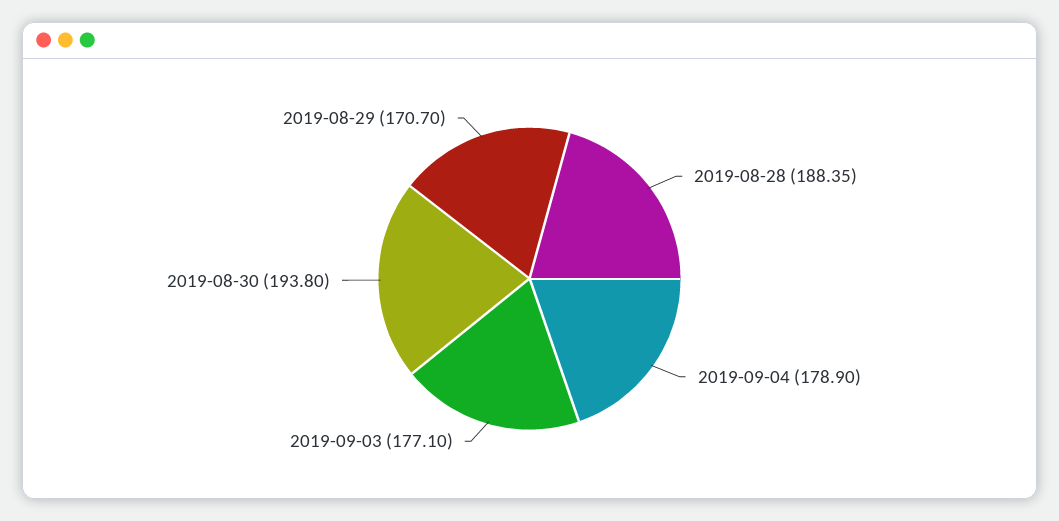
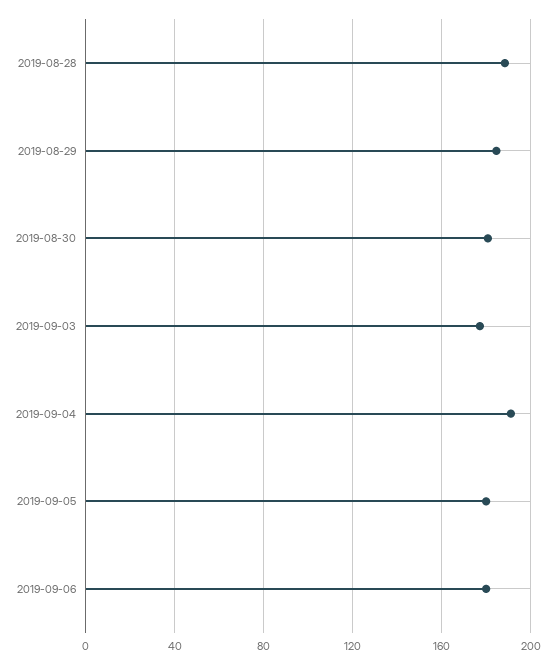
2019-09-04: 178.9 -> 190
2019-08-30: 193.8 -> 180
2019-08-29: 170.7 -> 185
2019-09-05: none -> 180
2019-09-06: none -> 180

